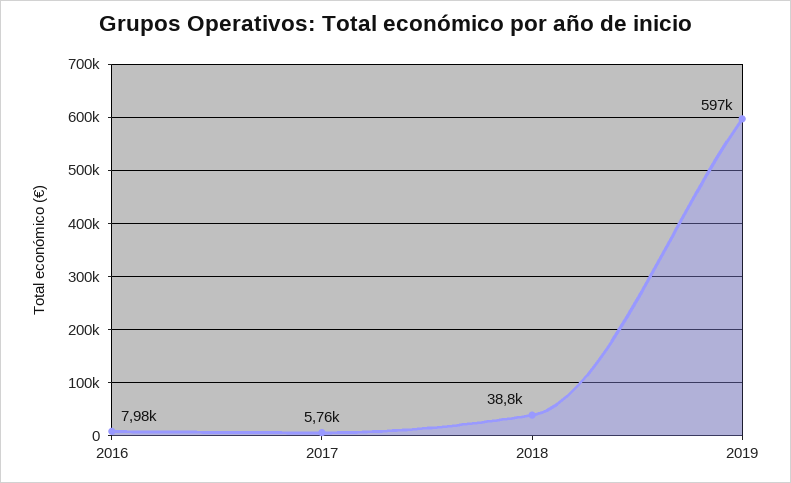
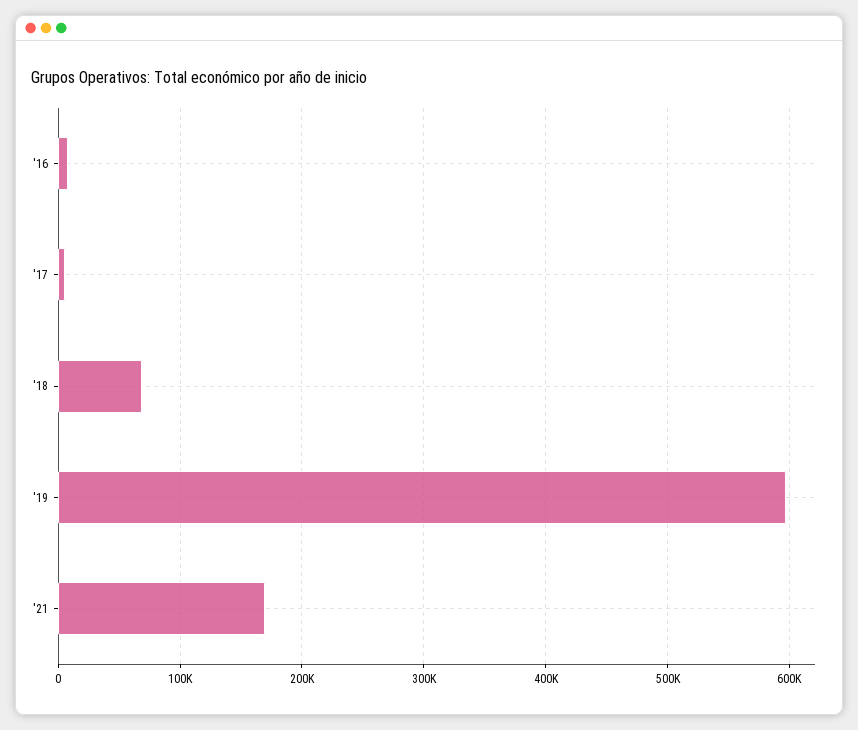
2018: 38800 -> 70000
'21: none -> 170000

